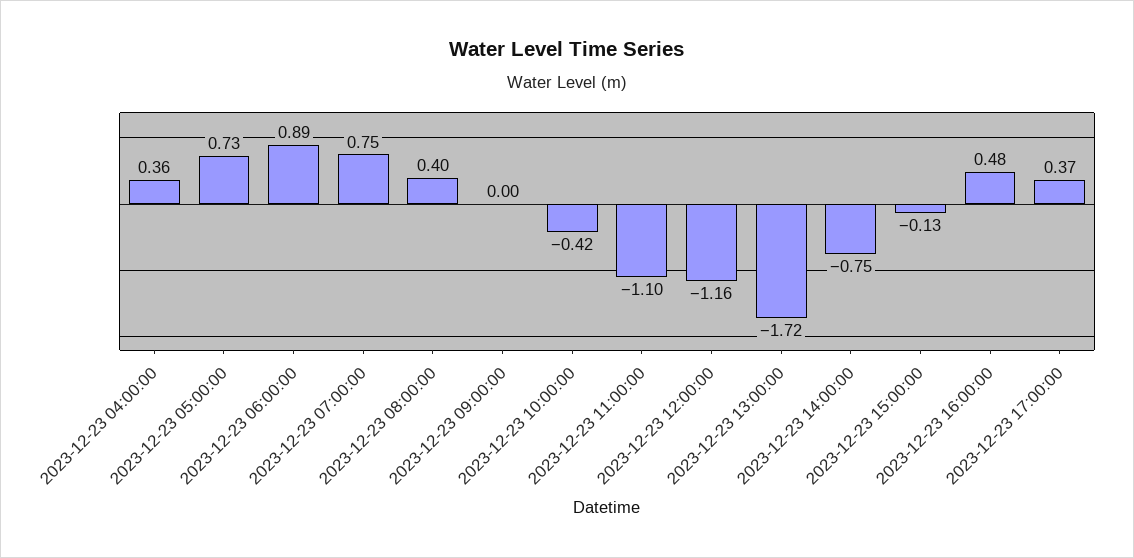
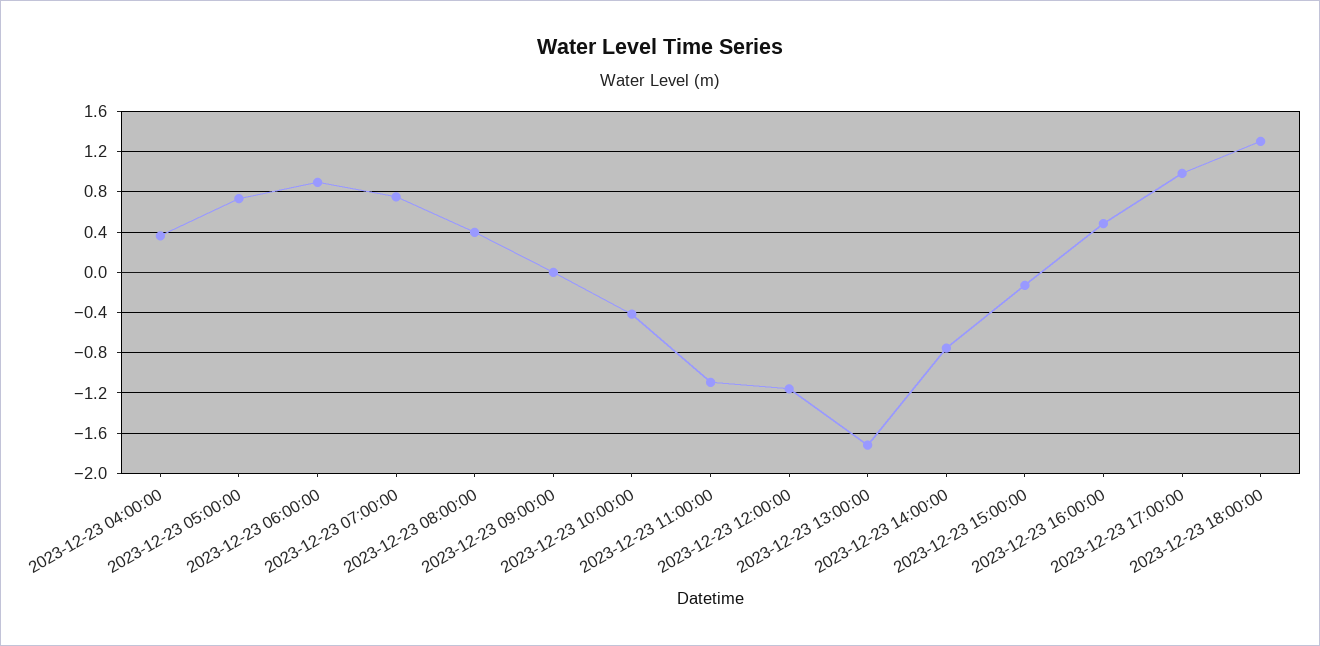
2023-12-23 17:00:00: 0.37 -> 1
2023-12-23 18:00:00: none -> 1.3

